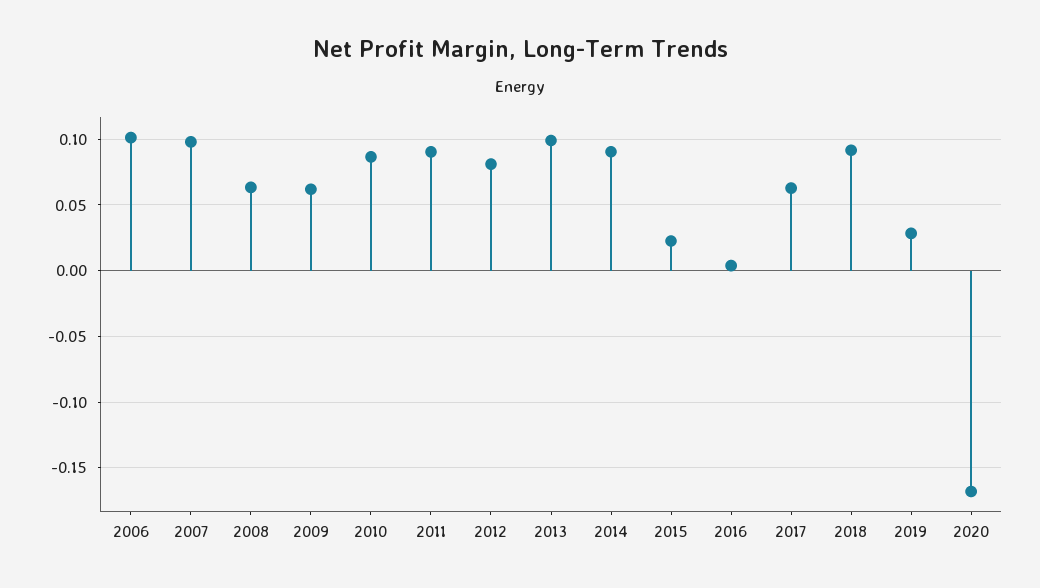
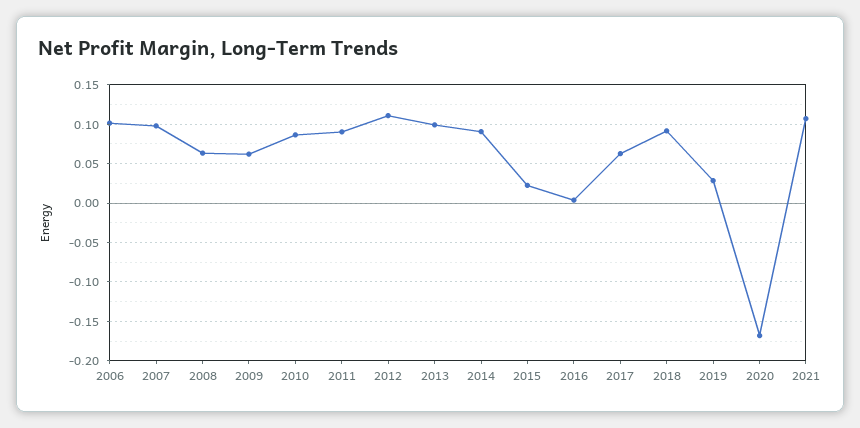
2012: 0.08 -> 0.11
2021: none -> 0.11

